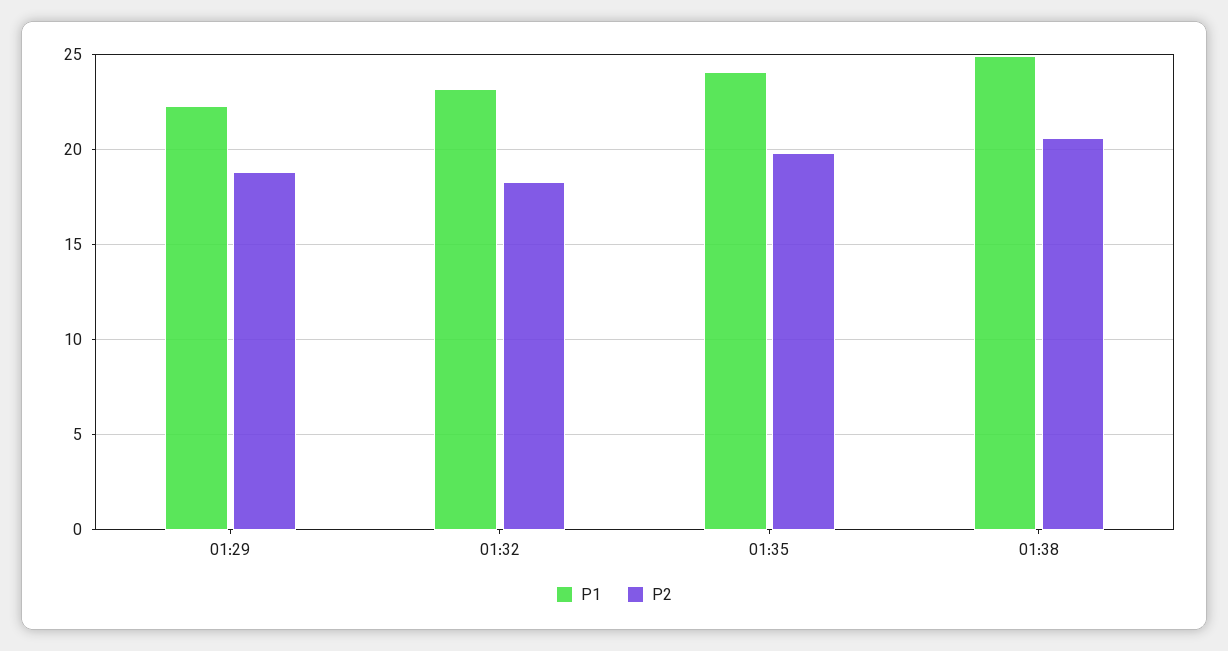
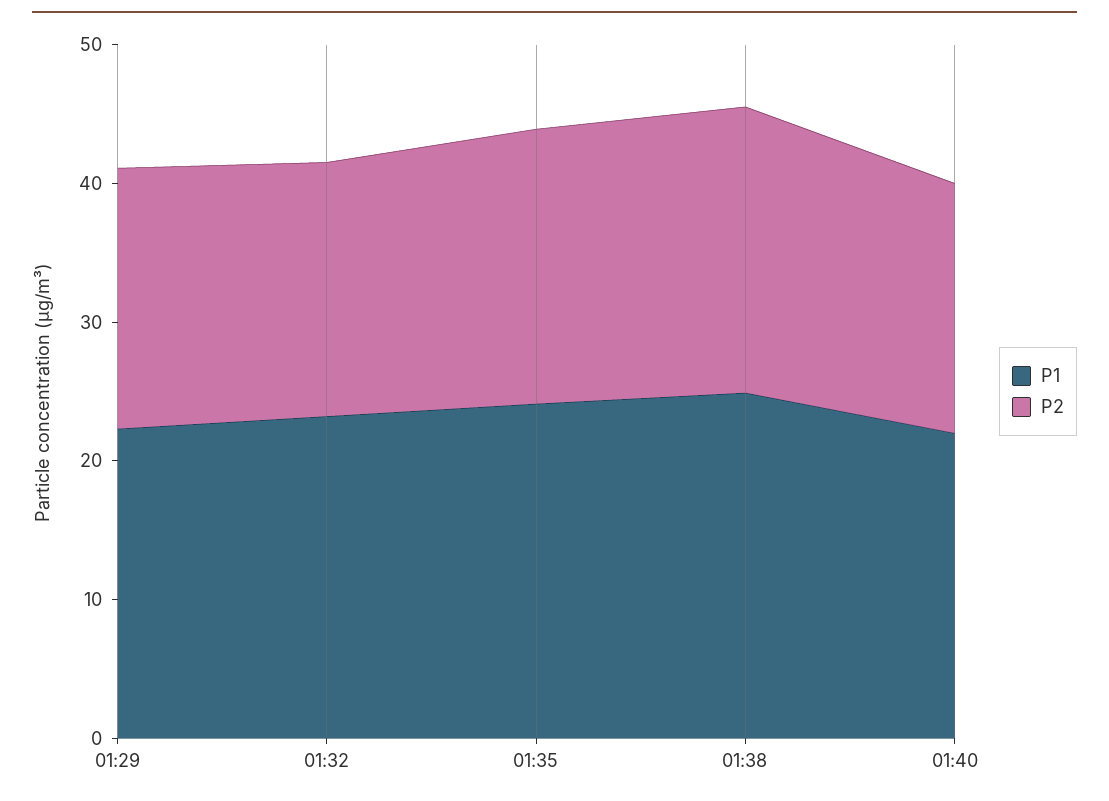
P1, 01:40: none -> 22
P2, 01:40: none -> 18

